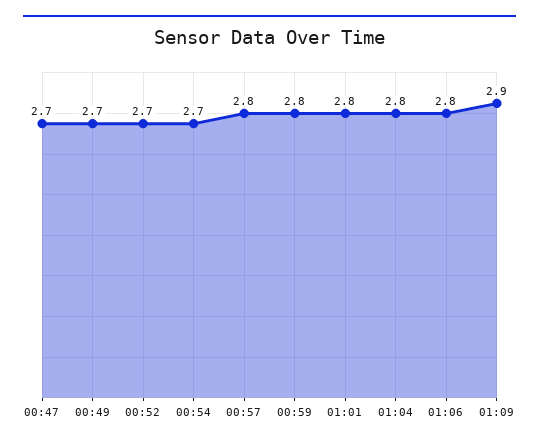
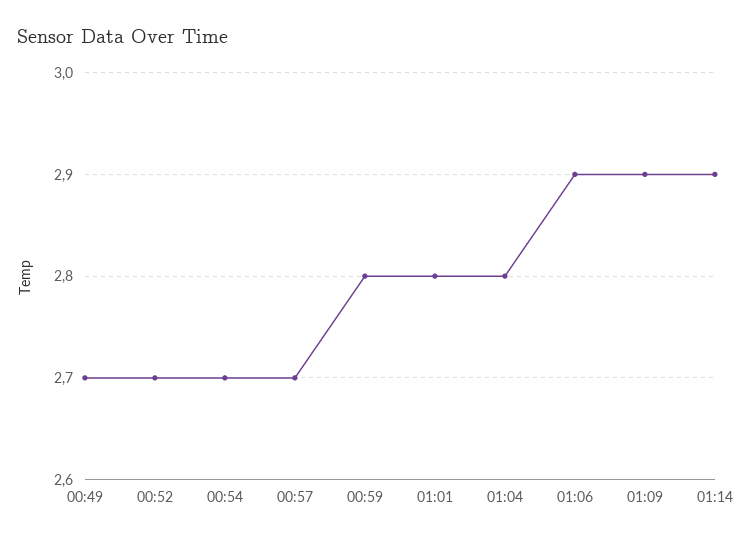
00:47: 2.7 -> none
00:57: 2.8 -> 2.7
01:06: 2.8 -> 2.9
01:14: none -> 2.9

